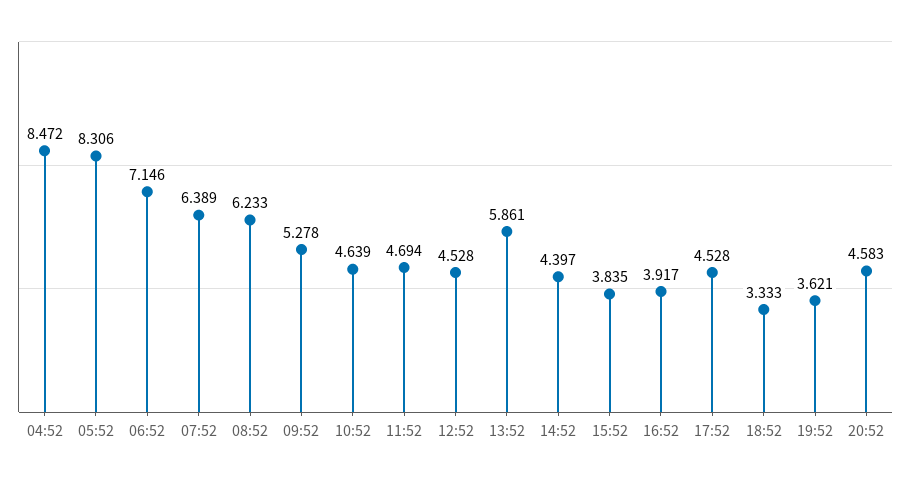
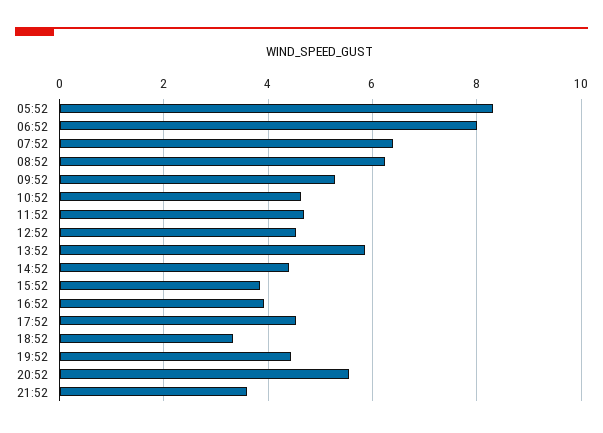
04:52: 8.472 -> none
06:52: 7.146 -> 8
19:52: 3.621 -> 4.4
20:52: 4.583 -> 5.6
21:52: none -> 3.6

